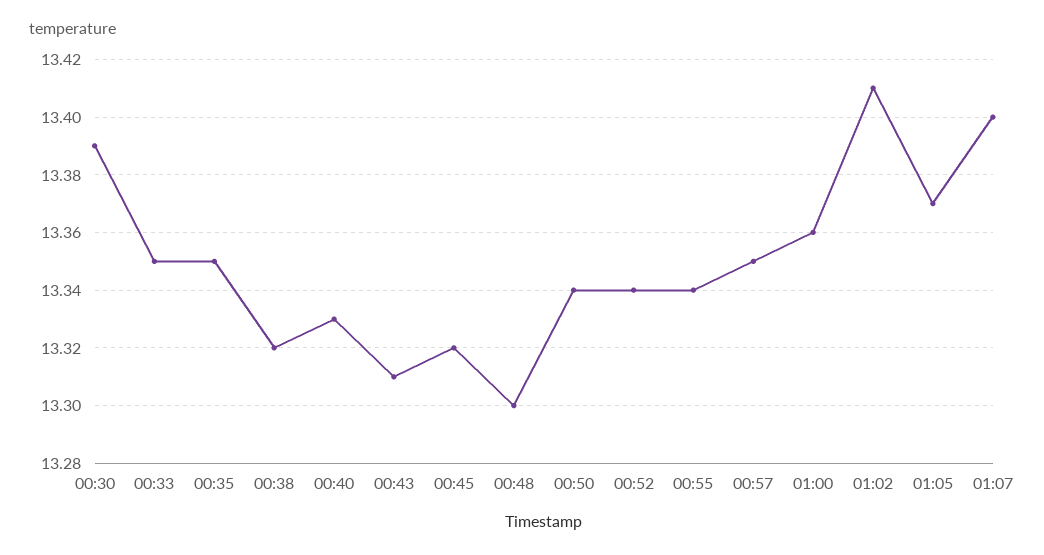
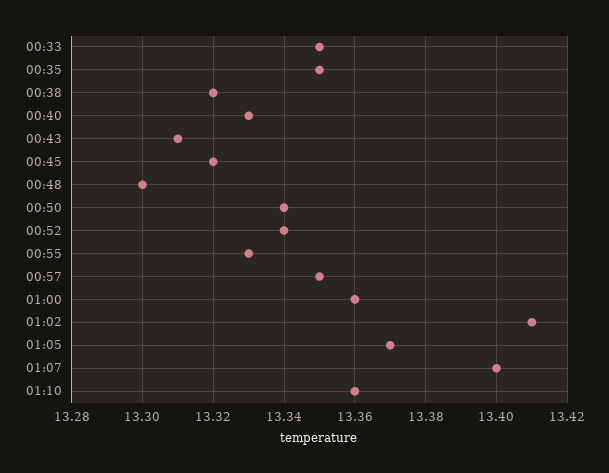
00:30: 13.39 -> none
00:55: 13.34 -> 13.33
01:10: none -> 13.36

